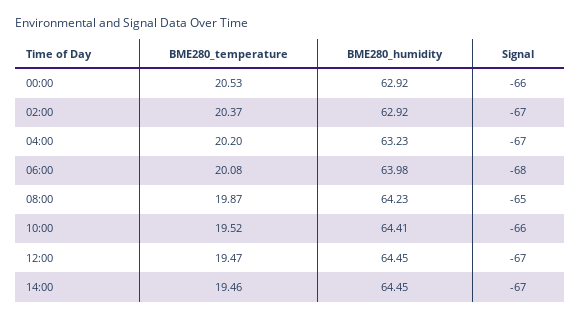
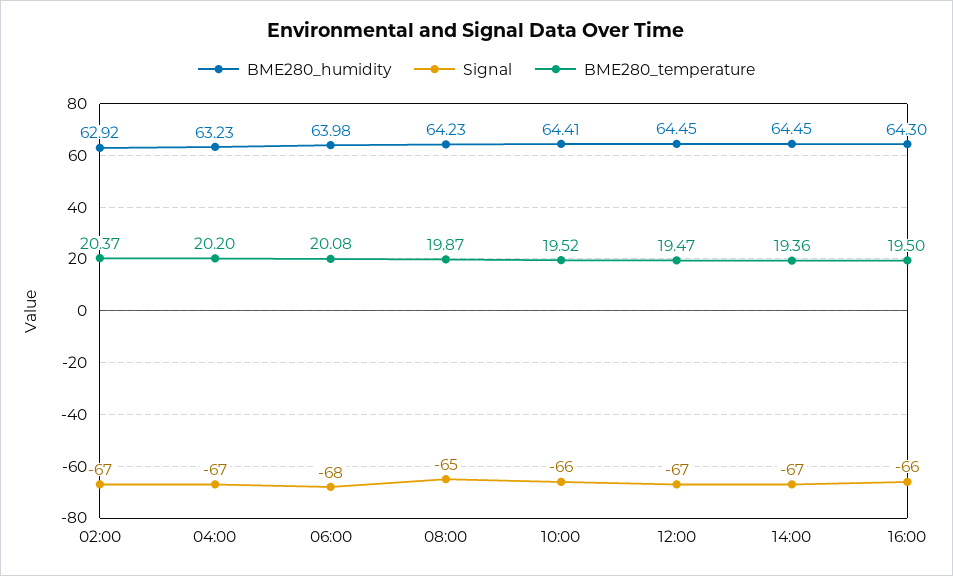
BME280_temperature, 00:00: 20.53 -> none
BME280_humidity, 00:00: 62.92 -> none
Signal, 00:00: -66 -> none
BME280_temperature, 14:00: 19.46 -> 19.36
BME280_humidity, 16:00: none -> 64.3
Signal, 16:00: none -> -66
BME280_temperature, 16:00: none -> 19.5

